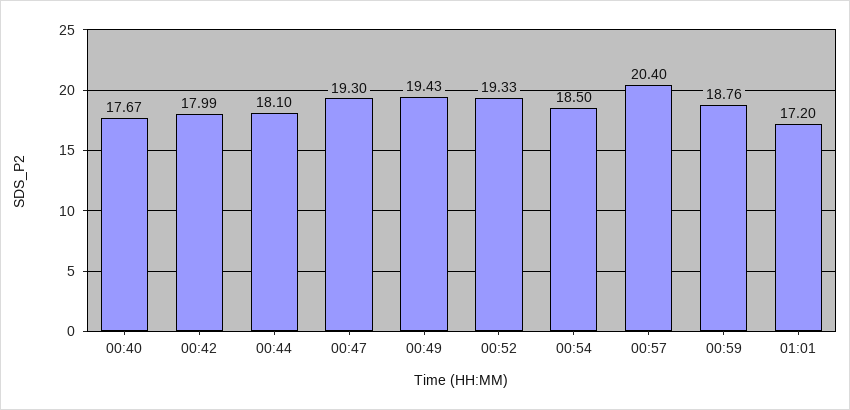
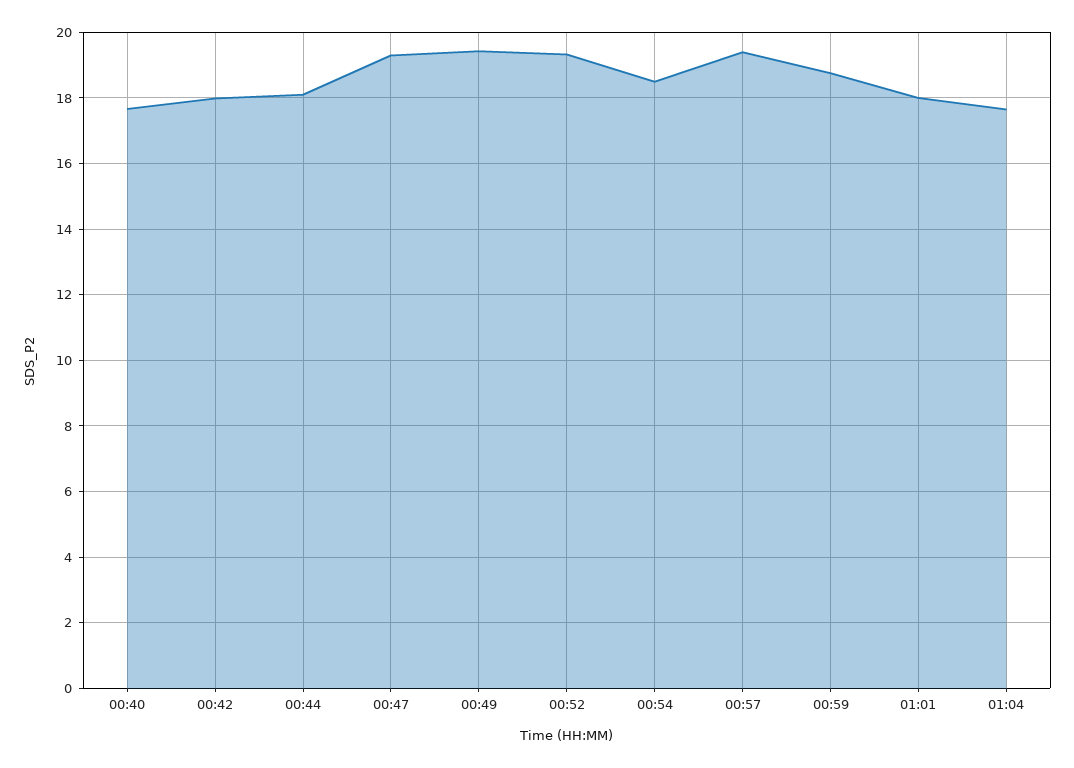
00:57: 20.4 -> 19.4
01:01: 17.2 -> 18
01:04: none -> 17.6

